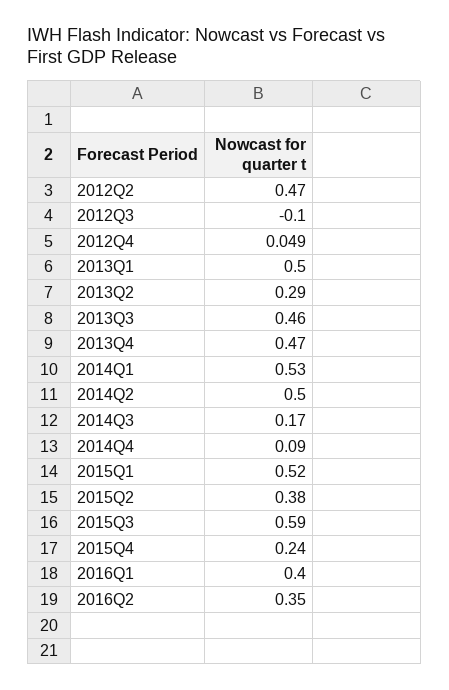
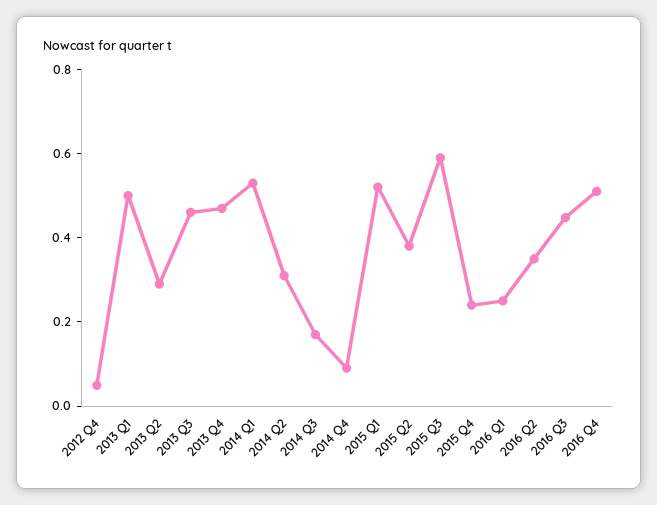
2012Q2: 0.47 -> none
2012Q3: -0.1 -> none
2014Q2: 0.5 -> 0.3
2016Q1: 0.4 -> 0.25
2016 Q3: none -> 0.45
2016 Q4: none -> 0.5

